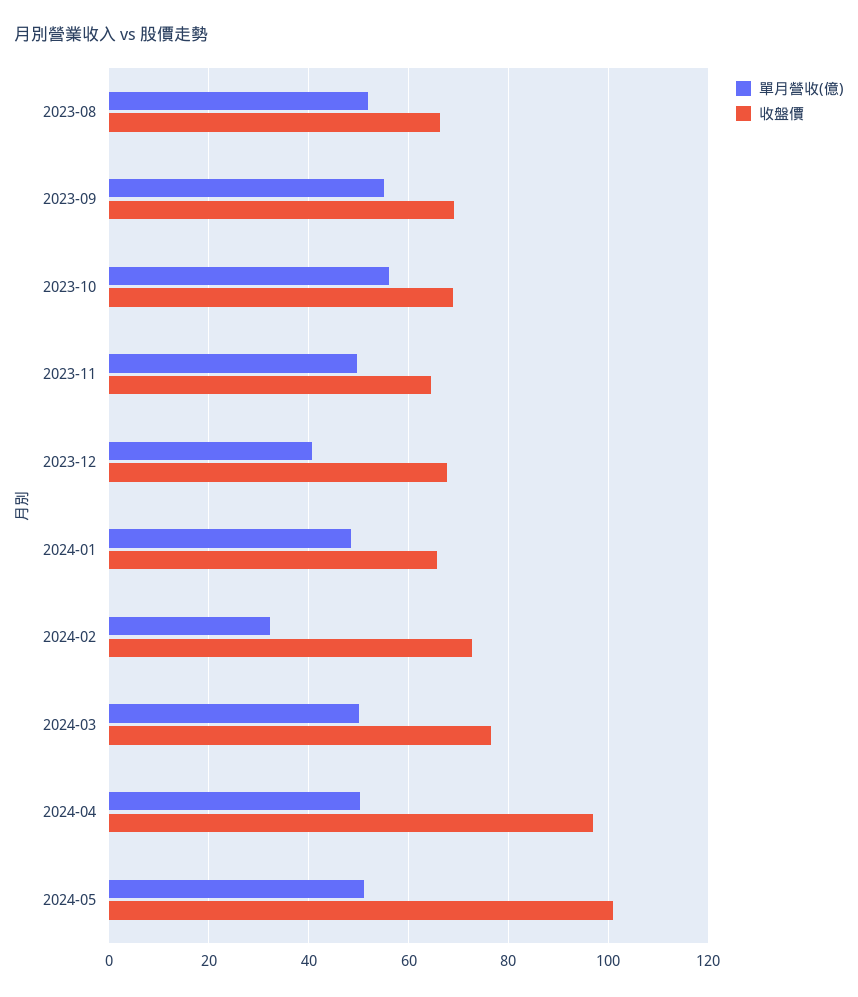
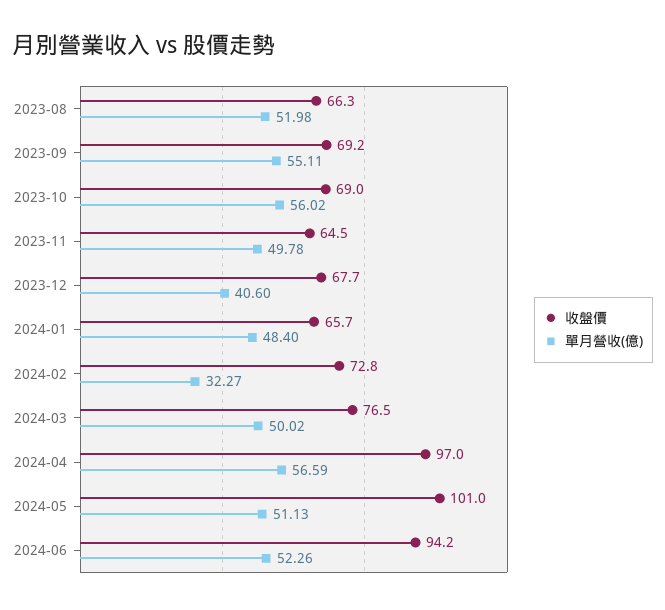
單月營收(億), 2024-04: 50 -> 56.59
收盤價, 2024-06: none -> 94.2
單月營收(億), 2024-06: none -> 52.26

